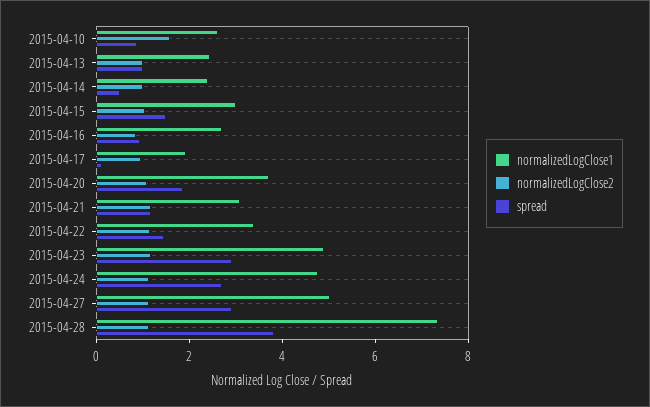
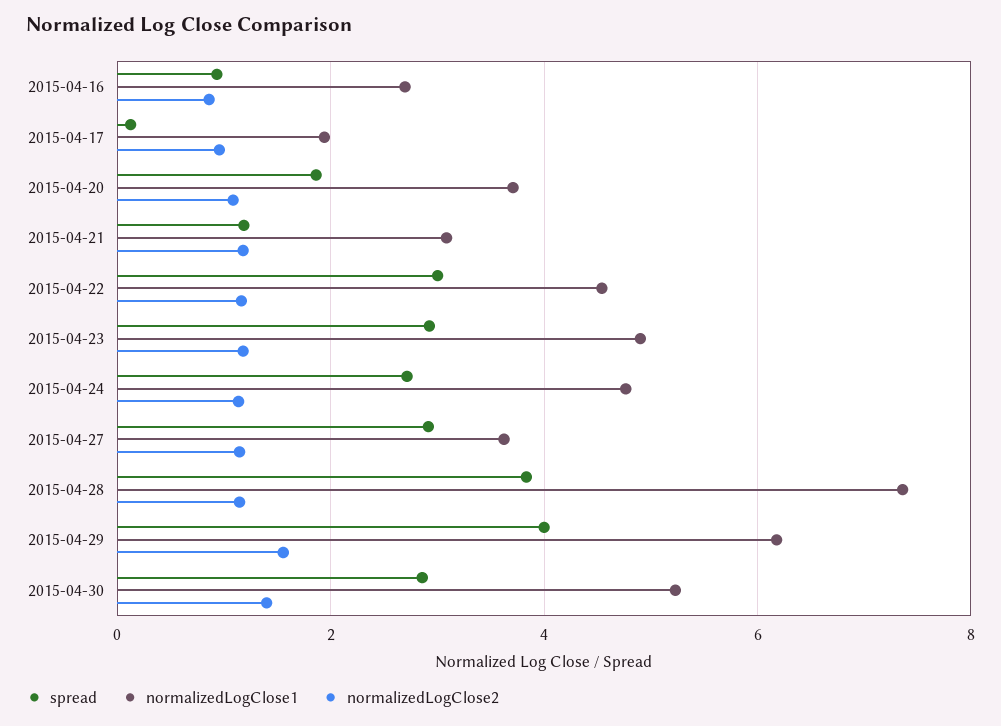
normalizedLogClose1, 2015-04-10: 2.5 -> none
normalizedLogClose2, 2015-04-10: 1.5 -> none
spread, 2015-04-10: 1 -> none
normalizedLogClose1, 2015-04-13: 2.5 -> none
normalizedLogClose2, 2015-04-13: 1 -> none
spread, 2015-04-13: 1 -> none
normalizedLogClose1, 2015-04-14: 2.5 -> none
normalizedLogClose2, 2015-04-14: 1 -> none
spread, 2015-04-14: 0.5 -> none
normalizedLogClose1, 2015-04-15: 3 -> none
normalizedLogClose2, 2015-04-15: 1 -> none
spread, 2015-04-15: 1.5 -> none
normalizedLogClose1, 2015-04-22: 3.5 -> 4.6
spread, 2015-04-22: 1.5 -> 3
normalizedLogClose1, 2015-04-27: 5 -> 3.6
spread, 2015-04-29: none -> 4
normalizedLogClose1, 2015-04-29: none -> 6.2
normalizedLogClose2, 2015-04-29: none -> 1.6
spread, 2015-04-30: none -> 2.8
normalizedLogClose1, 2015-04-30: none -> 5.2
normalizedLogClose2, 2015-04-30: none -> 1.4

